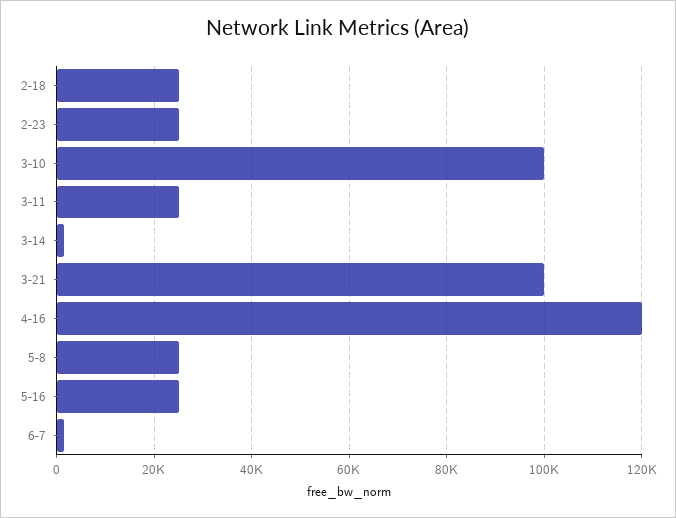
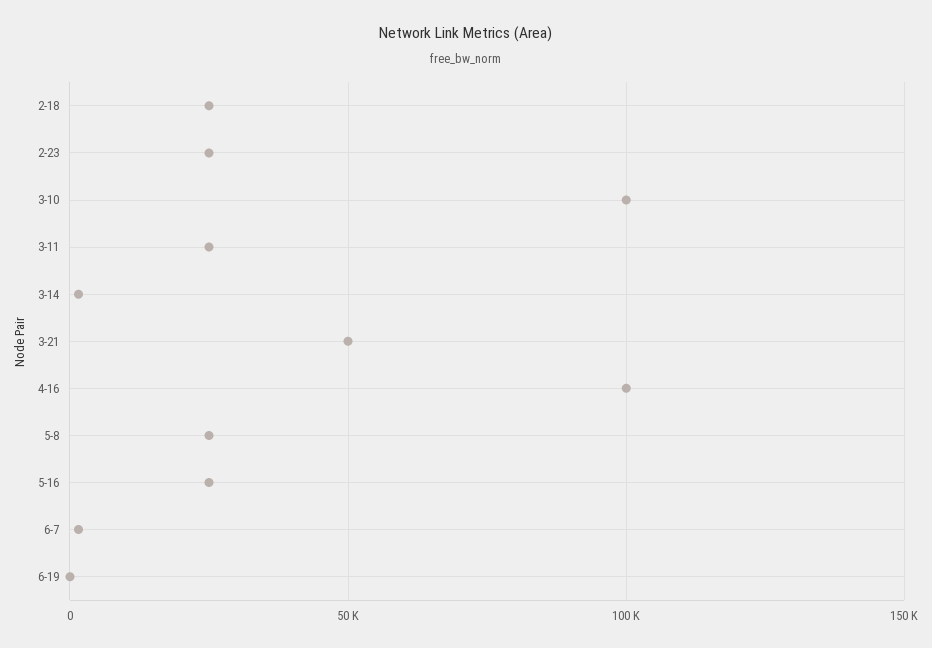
3-21: 100000 -> 50000
4-16: 120000 -> 100000
6-19: none -> 0

